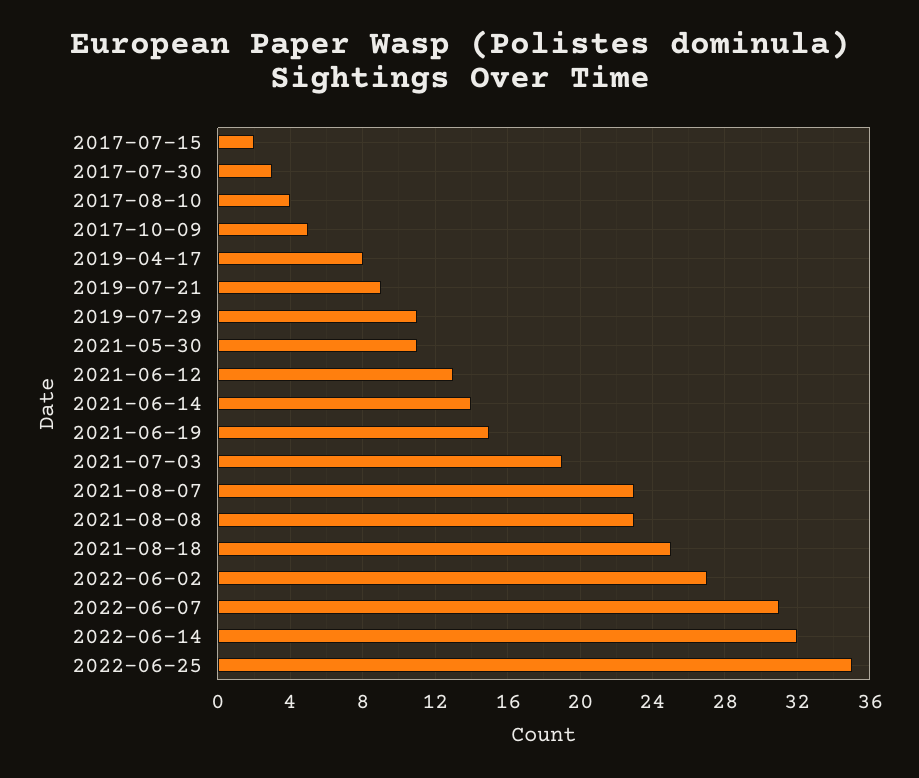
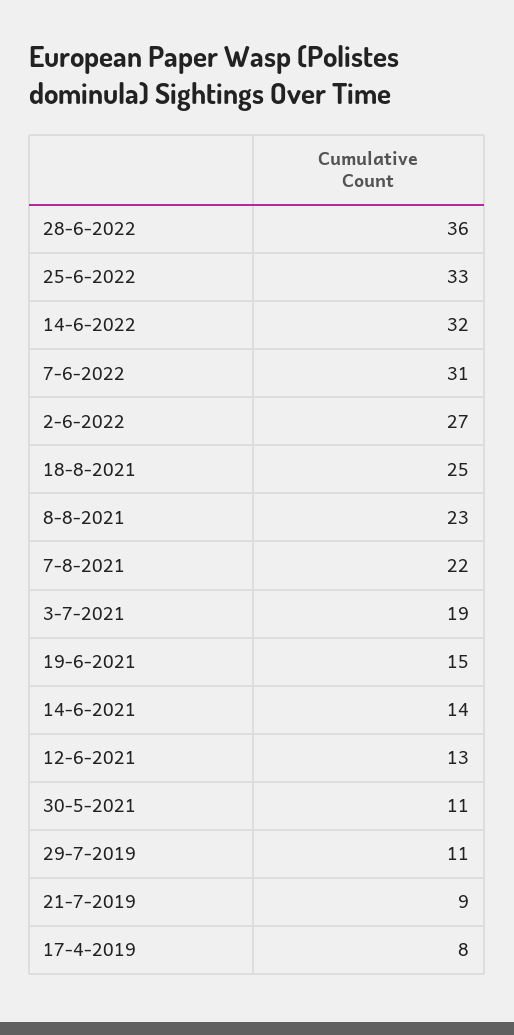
2017-07-15: 2 -> none
2017-07-30: 3 -> none
2017-08-10: 4 -> none
2017-10-09: 5 -> none
2021-08-07: 23 -> 22
2022-06-25: 35 -> 33
28-6-2022: none -> 36

